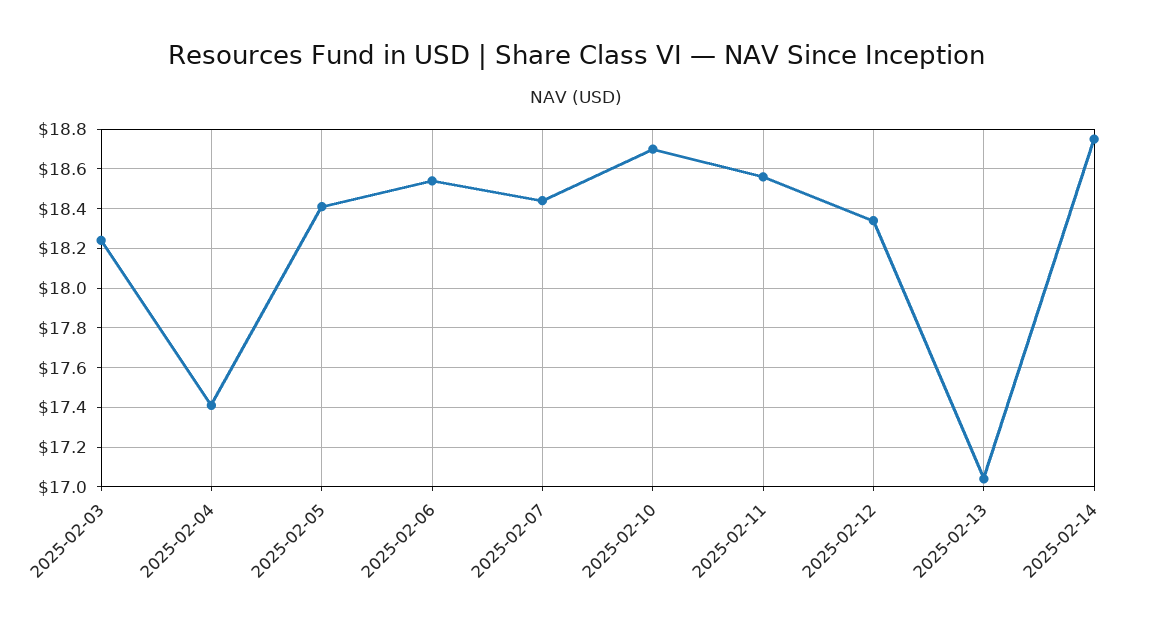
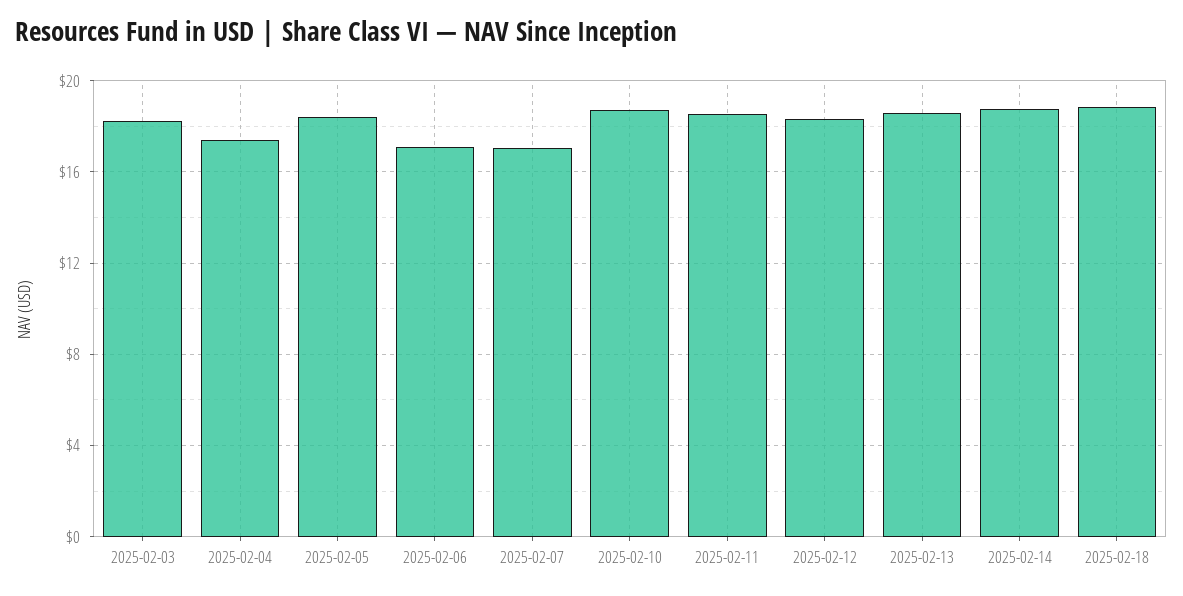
2025-02-06: 18.55 -> 17
2025-02-07: 18.45 -> 17
2025-02-13: 17.05 -> 18.5
2025-02-18: none -> 19

